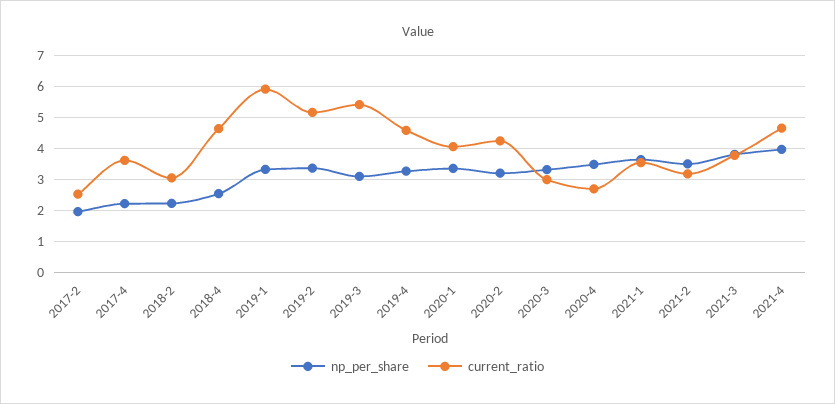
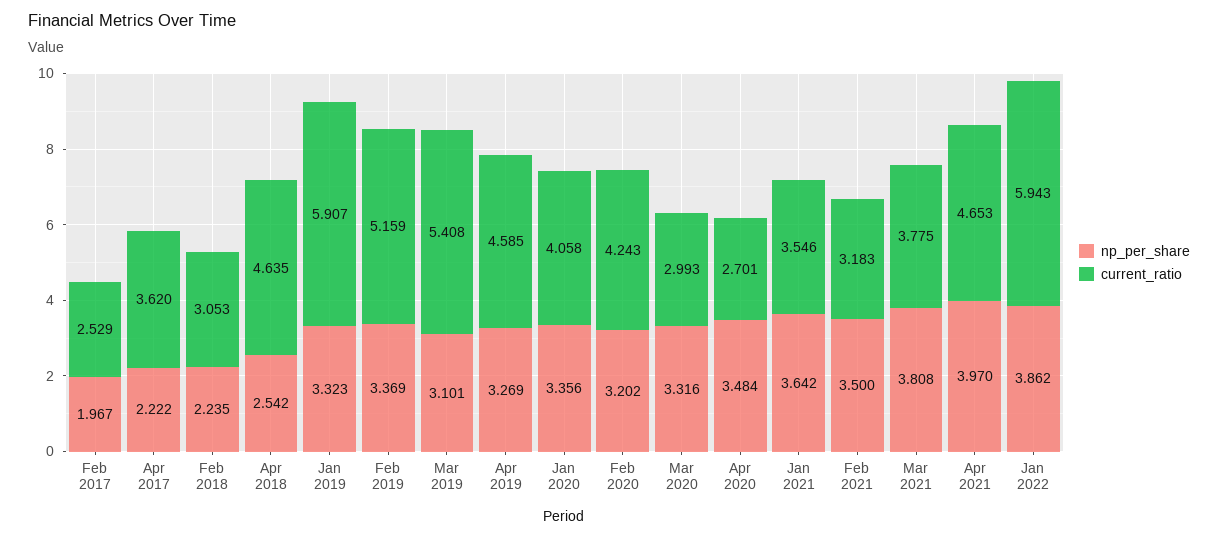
np_per_share, Jan 2022: none -> 3.862
current_ratio, Jan 2022: none -> 5.943

